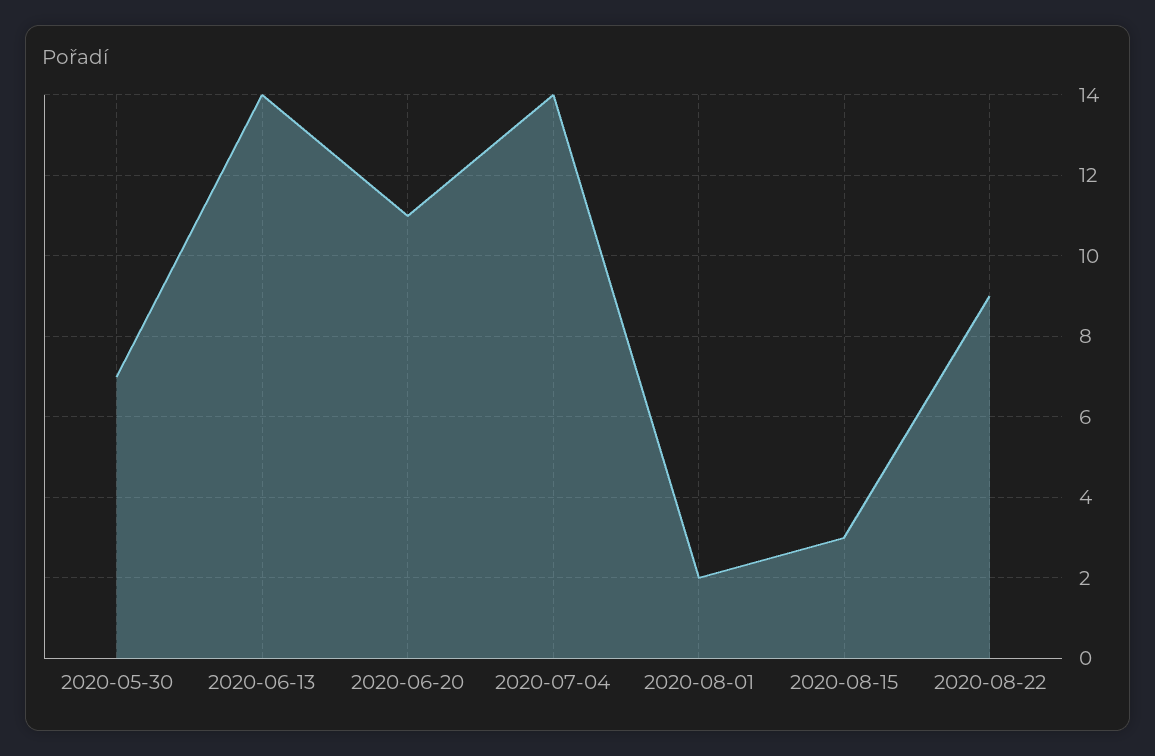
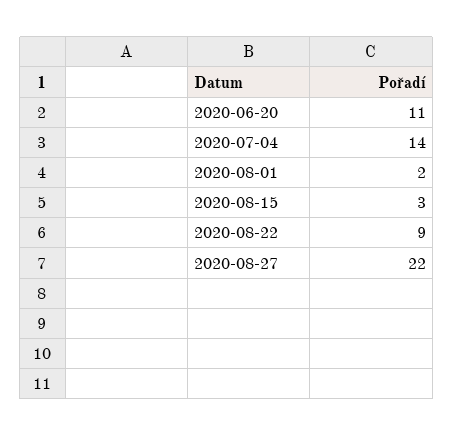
2020-05-30: 7 -> none
2020-06-13: 14 -> none
2020-08-27: none -> 22

